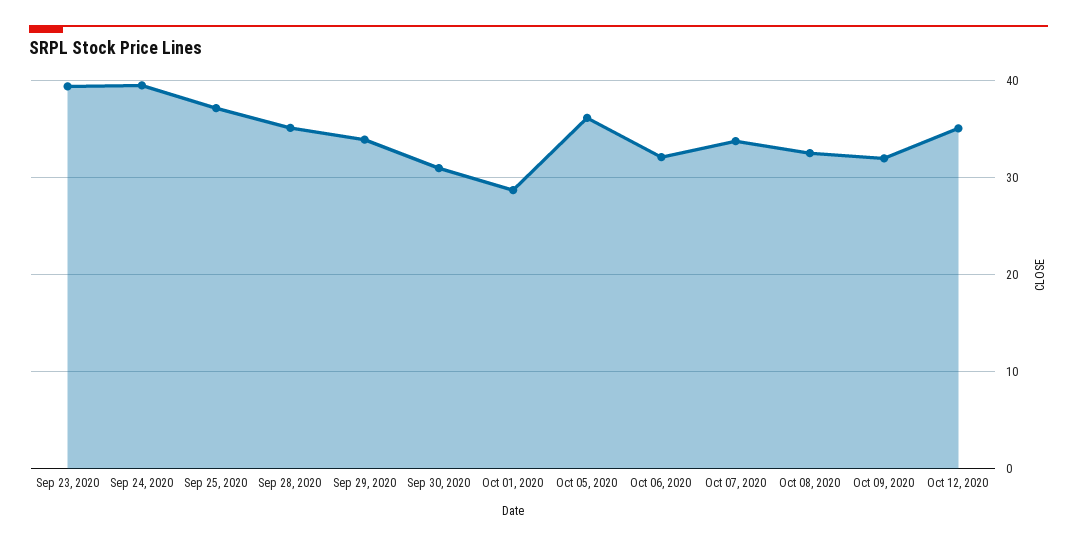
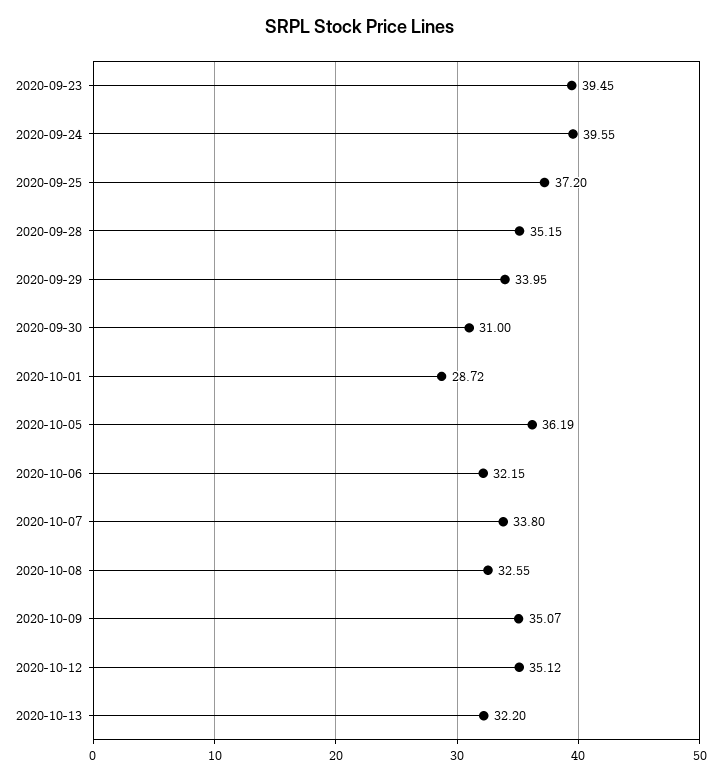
Oct 09, 2020: 32 -> 35.07
2020-10-13: none -> 32.2

